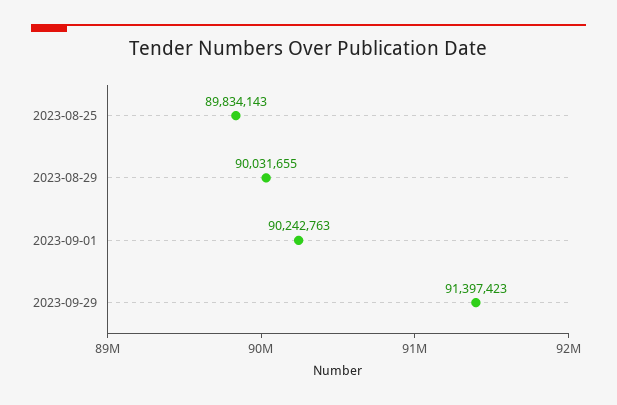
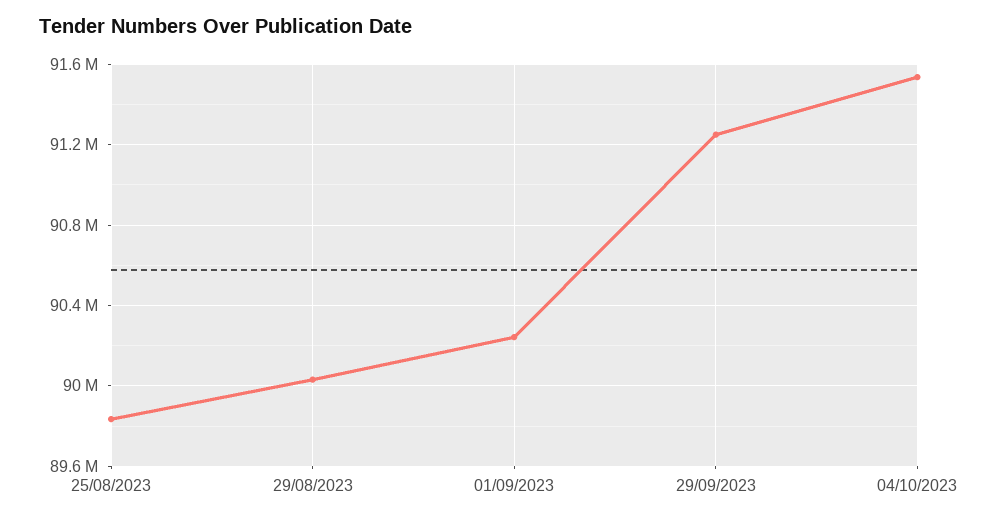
2023-09-29: 91397423 -> 91250000
04/10/2023: none -> 91550000

